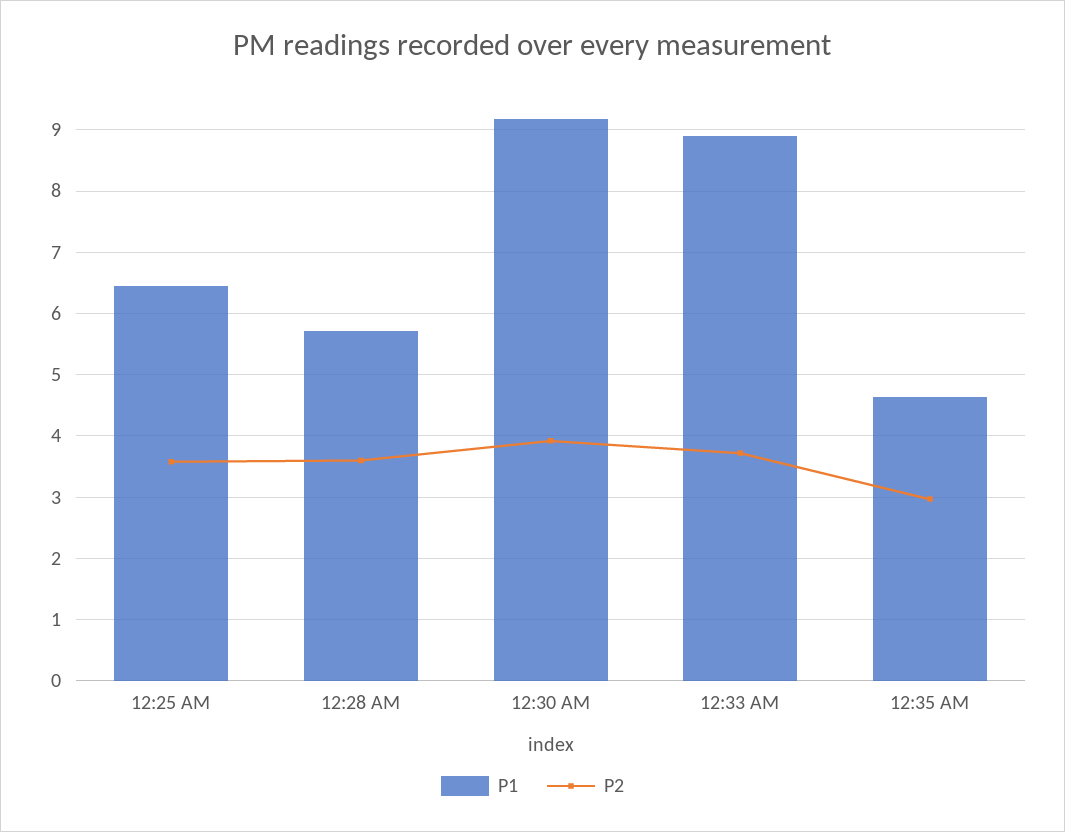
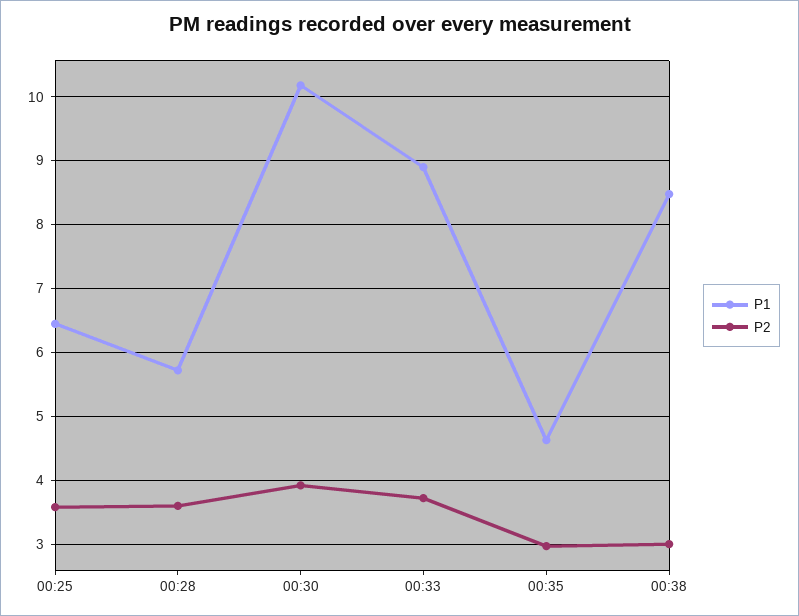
P1, 12:30 AM: 9.2 -> 10.2
P1, 00:38: none -> 8.5
P2, 00:38: none -> 3

